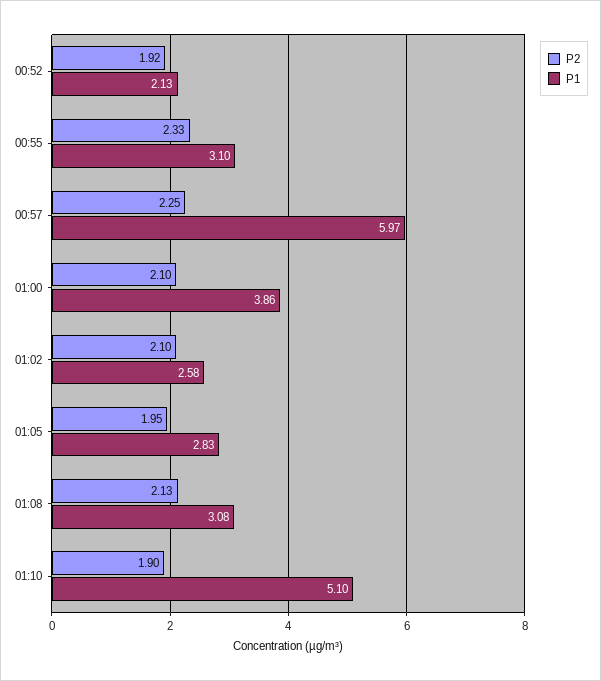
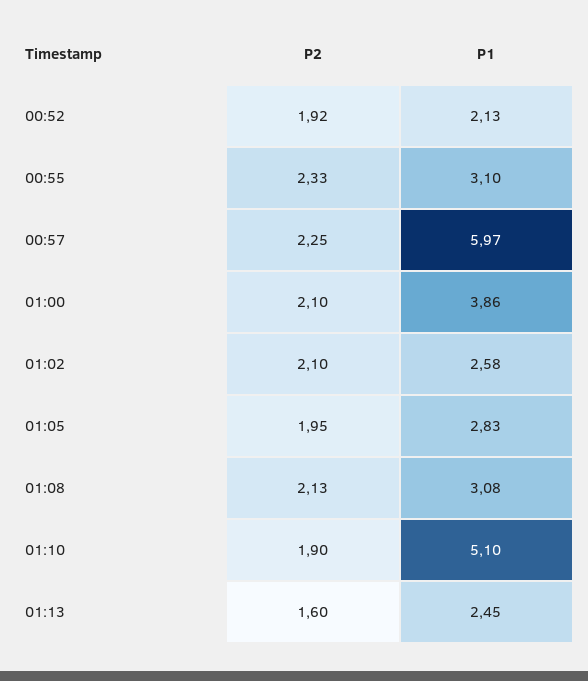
P2, 01:13: none -> 1.6
P1, 01:13: none -> 2.45

